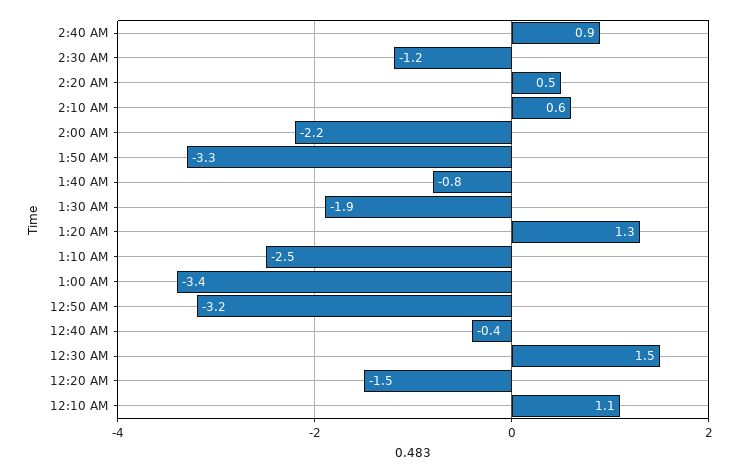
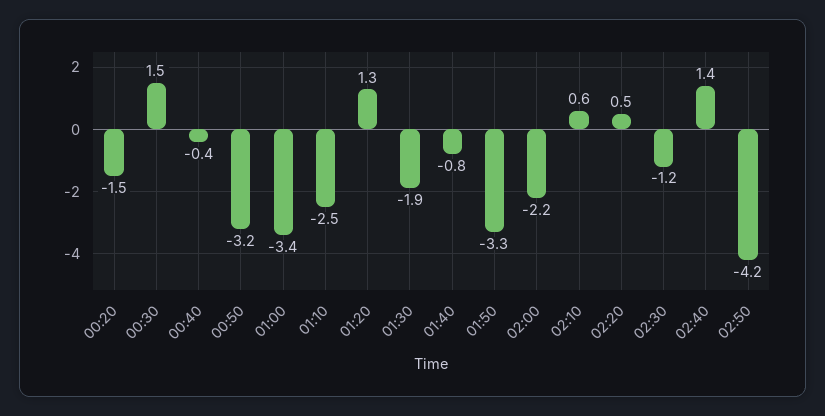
2:40 AM: 0.9 -> 1.4
12:10 AM: 1.1 -> none
02:50: none -> -4.2

